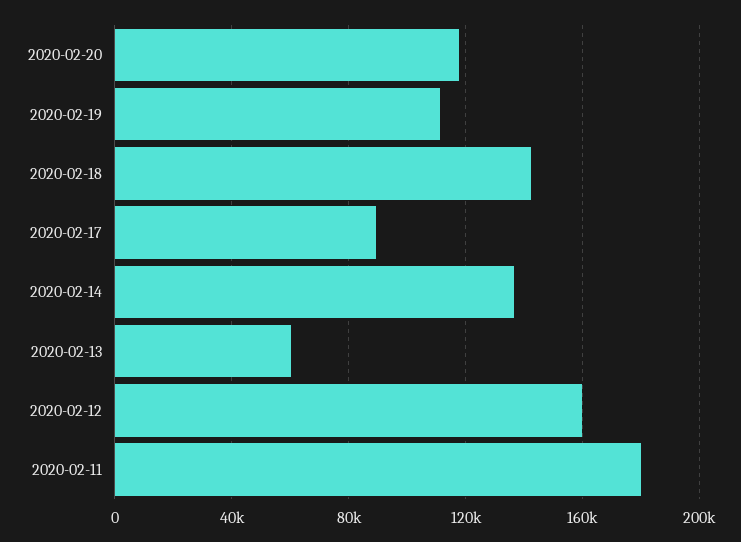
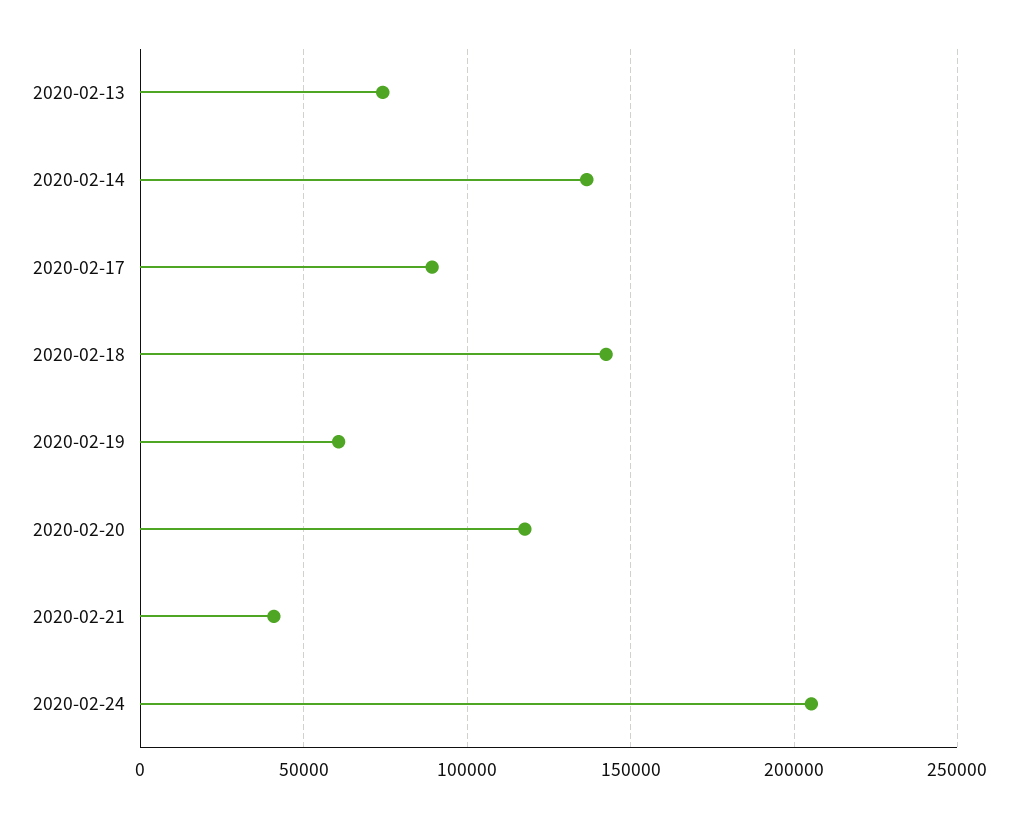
2020-02-19: 110000 -> 60000
2020-02-13: 60000 -> 75000
2020-02-12: 160000 -> none
2020-02-11: 180000 -> none
2020-02-21: none -> 40000
2020-02-24: none -> 205000

